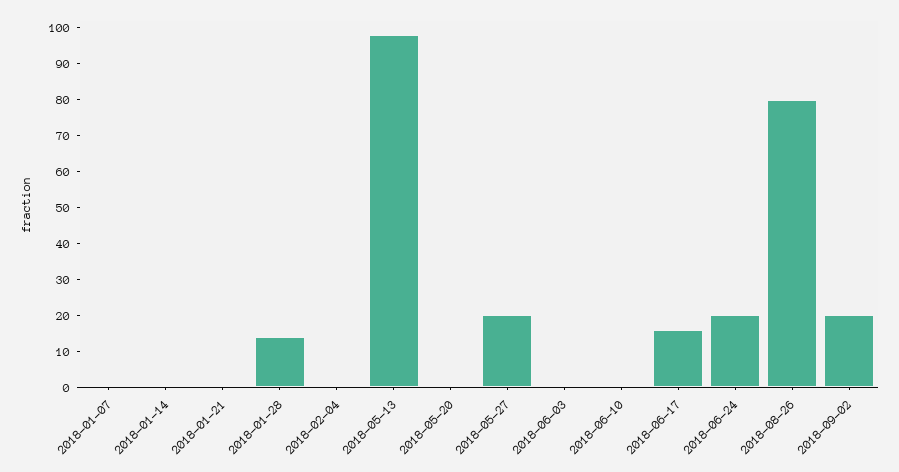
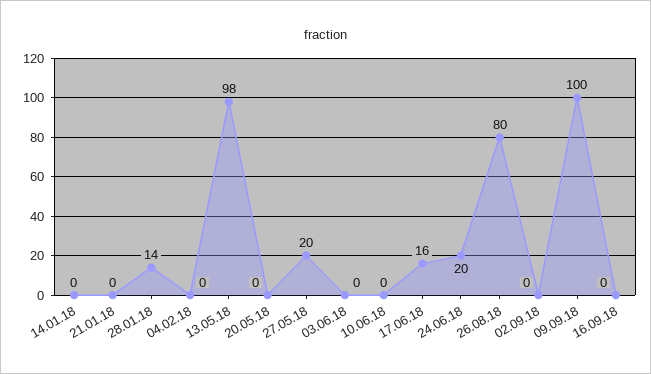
2018-01-07: 0 -> none
2018-09-02: 20 -> 0
09.09.18: none -> 100
16.09.18: none -> 0

